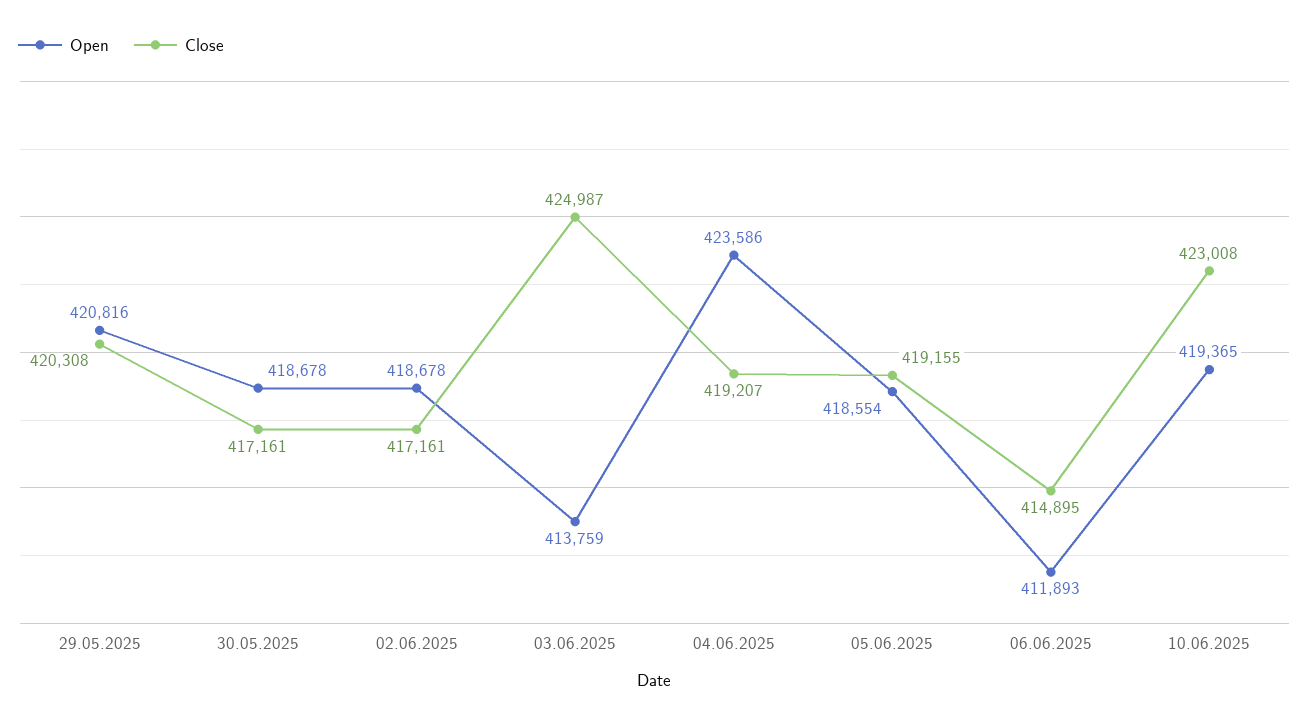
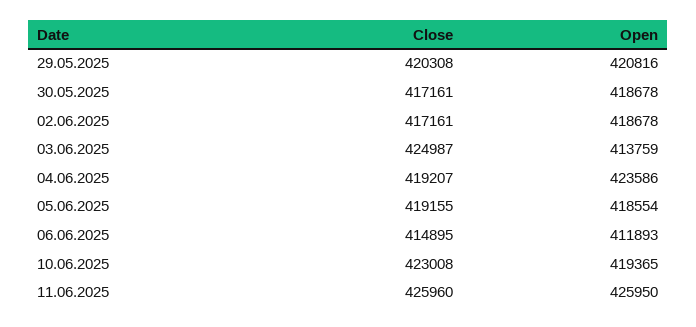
Close, 11.06.2025: none -> 425960
Open, 11.06.2025: none -> 425950

